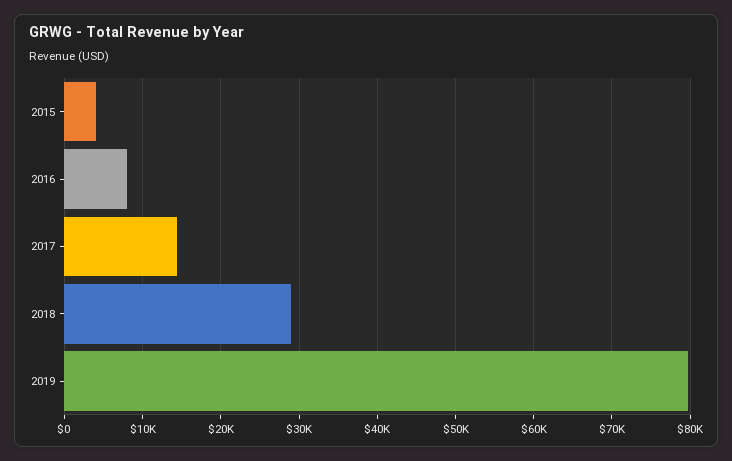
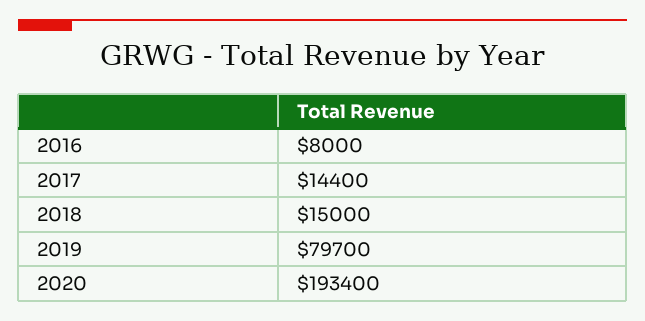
2015: 4000 -> none
2018: 29000 -> 15000
2020: none -> 193400

